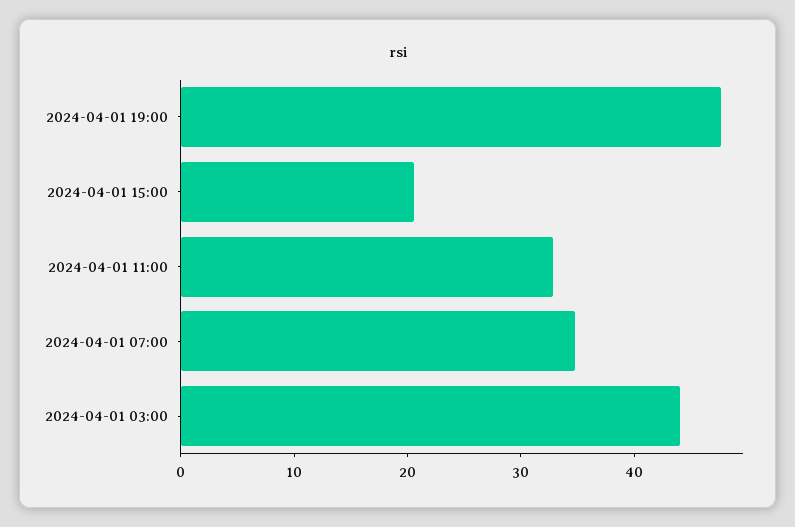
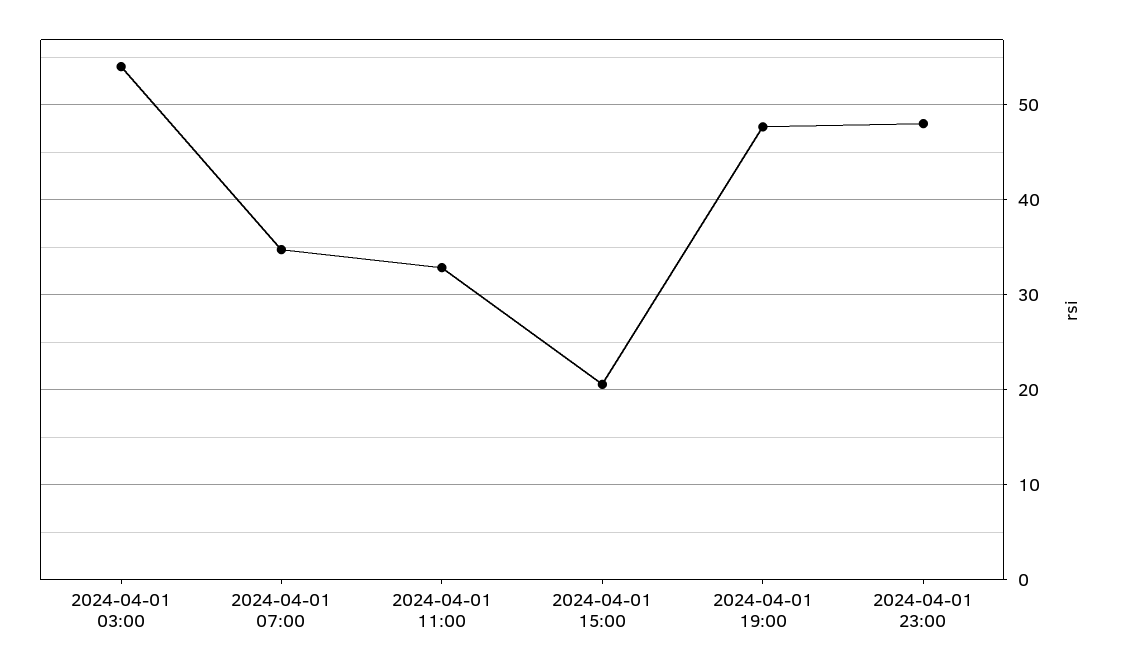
2024-04-01 03:00: 44 -> 54
2024-04-01 23:00: none -> 48

